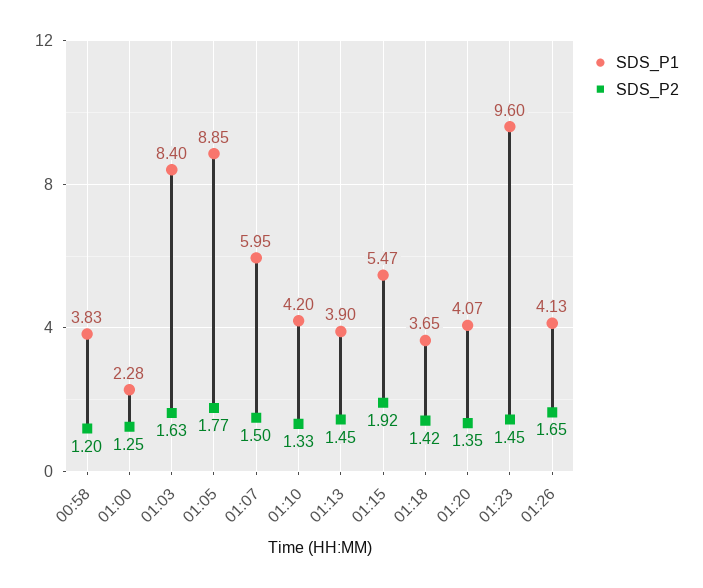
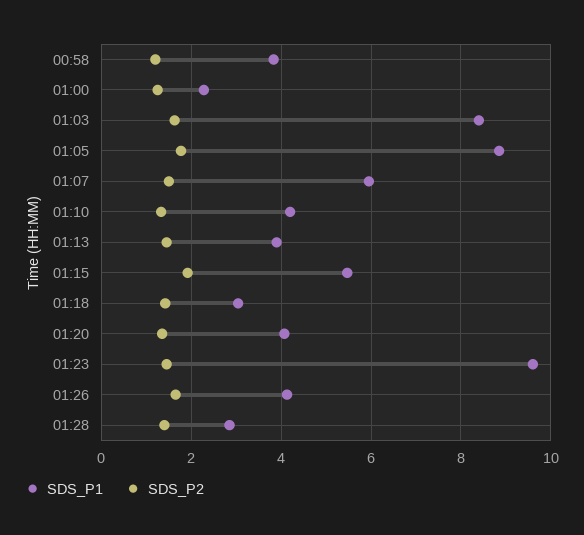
SDS_P1, 01:18: 3.65 -> 3
SDS_P1, 01:28: none -> 2.8
SDS_P2, 01:28: none -> 1.4

